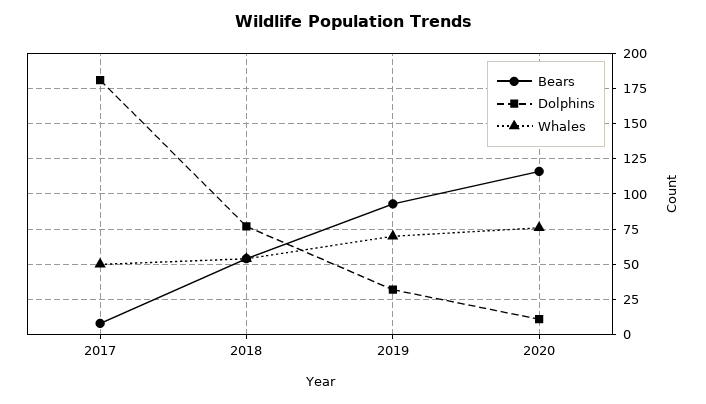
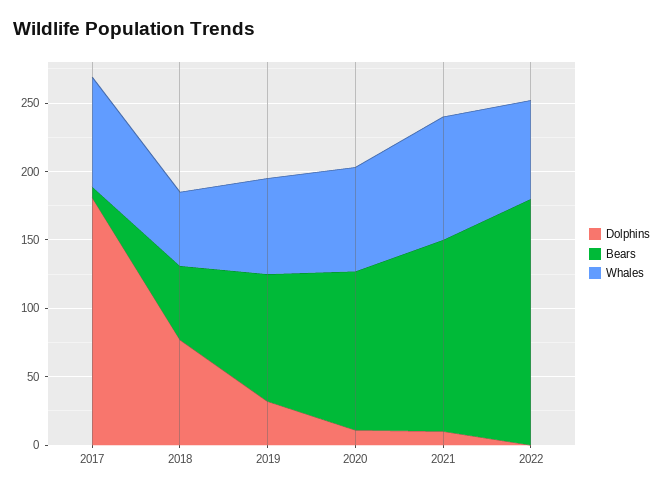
Whales, 2017: 50 -> 80
Dolphins, 2021: none -> 10
Bears, 2021: none -> 140
Whales, 2021: none -> 90
Dolphins, 2022: none -> 0
Bears, 2022: none -> 180
Whales, 2022: none -> 70

